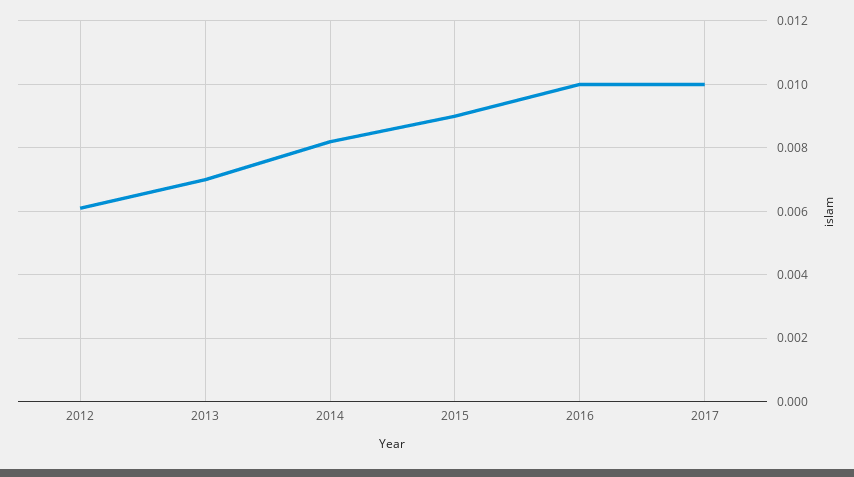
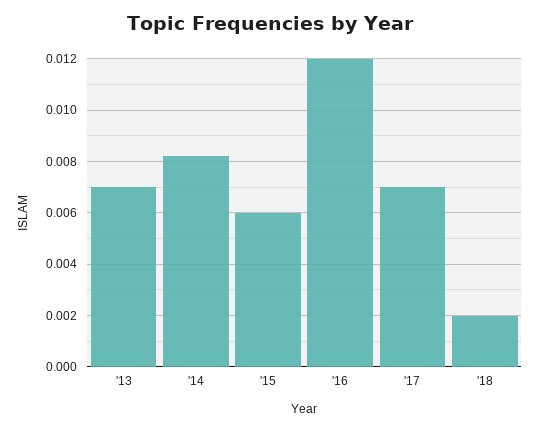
2012: 0.006 -> none
2015: 0.009 -> 0.006
2016: 0.01 -> 0.012
2017: 0.01 -> 0.007
'18: none -> 0.002

